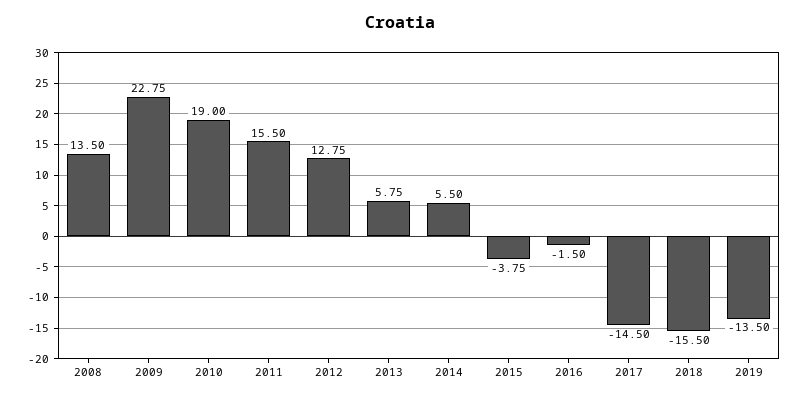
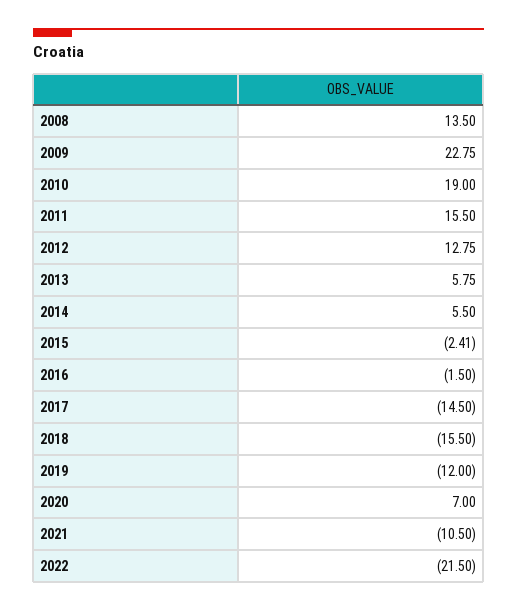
2015: -3.75 -> -2.41
2019: -13.5 -> -12
2020: none -> 7
2021: none -> -10.5
2022: none -> -21.5

